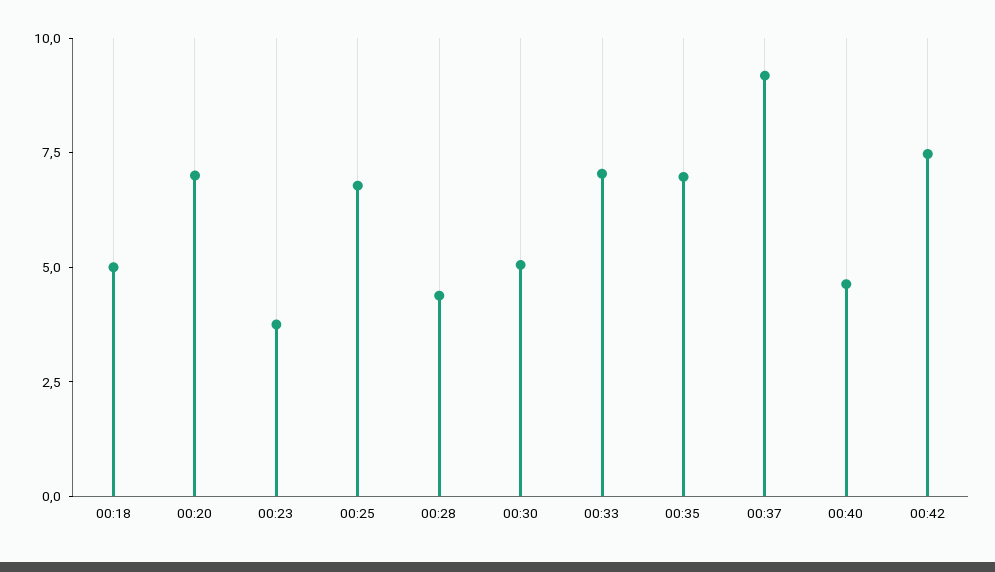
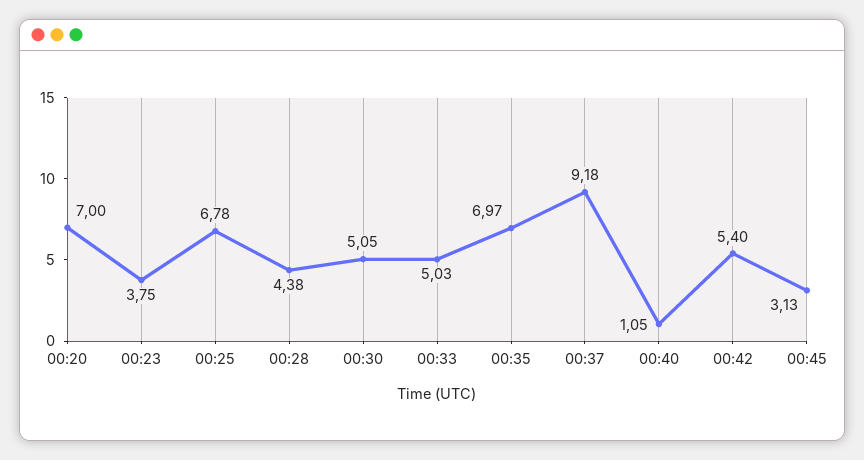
00:18: 5 -> none
00:33: 7 -> 5.03
00:40: 4.5 -> 1.05
00:42: 7.5 -> 5.4
00:45: none -> 3.13

